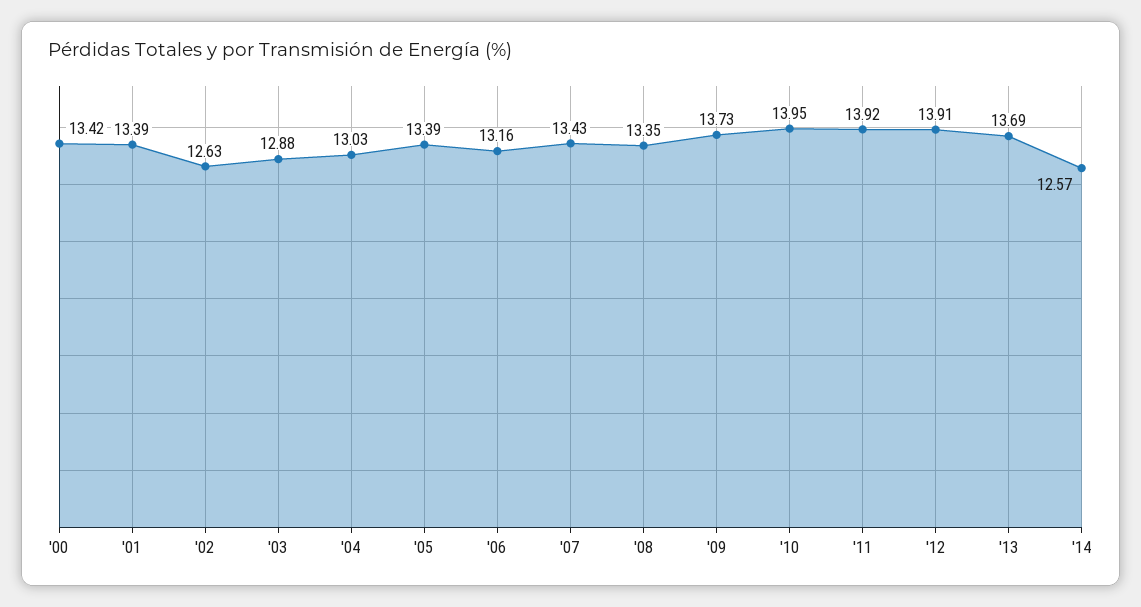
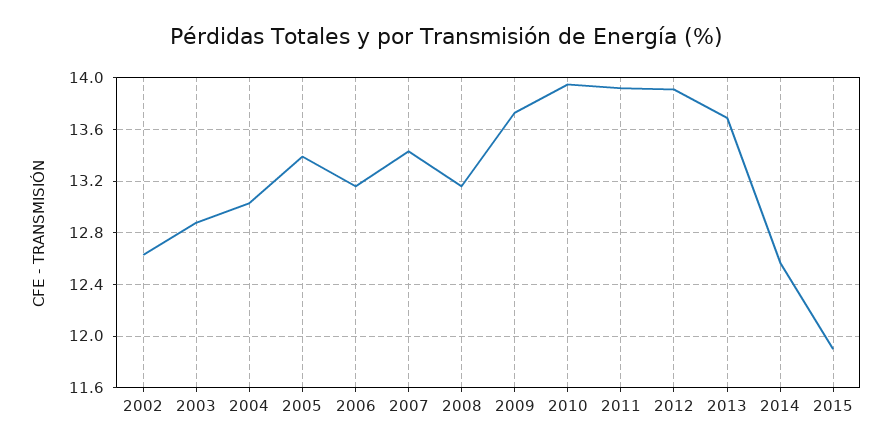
'00: 13.42 -> none
'01: 13.39 -> none
'08: 13.35 -> 13.15
2015: none -> 11.9

